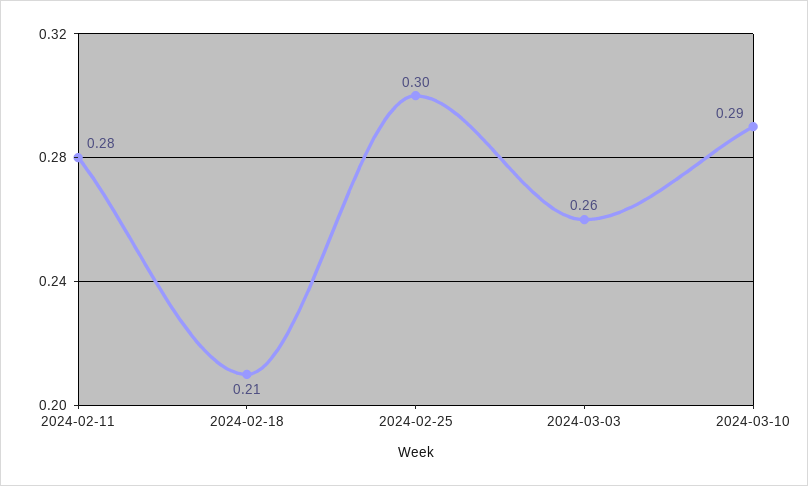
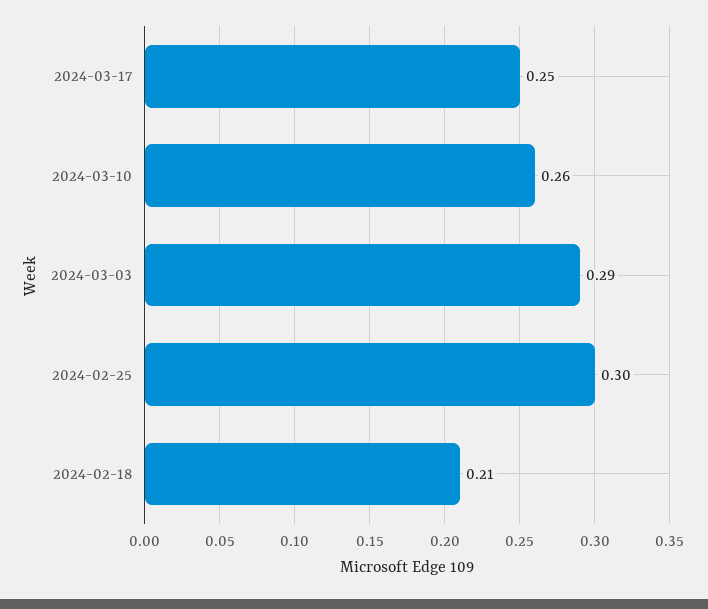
2024-02-11: 0.28 -> none
2024-03-03: 0.26 -> 0.29
2024-03-10: 0.29 -> 0.26
2024-03-17: none -> 0.25

